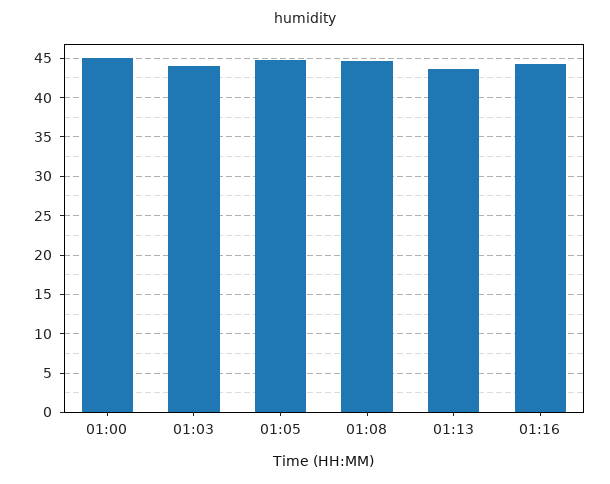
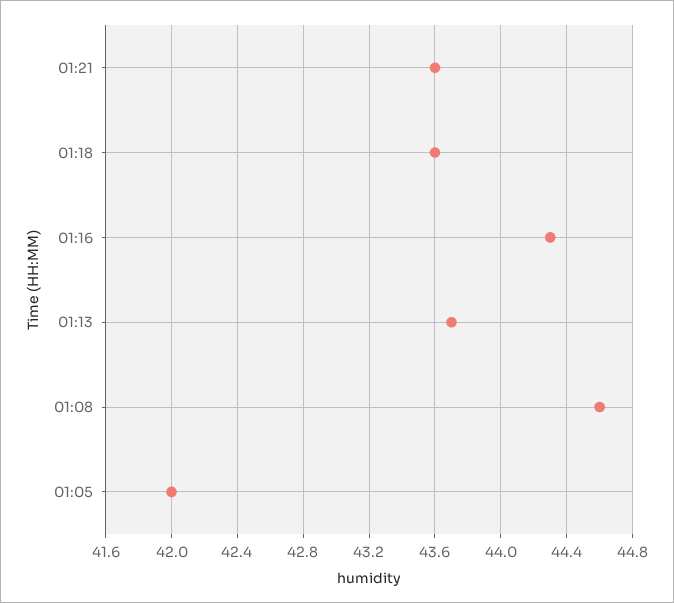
01:00: 45 -> none
01:03: 44 -> none
01:05: 45 -> 42
01:21: none -> 43.6
01:18: none -> 43.6

